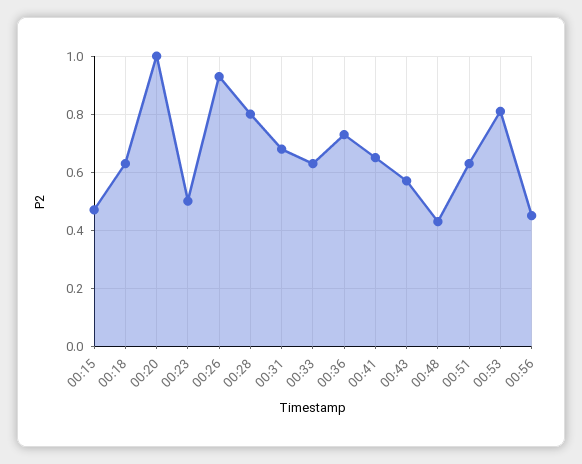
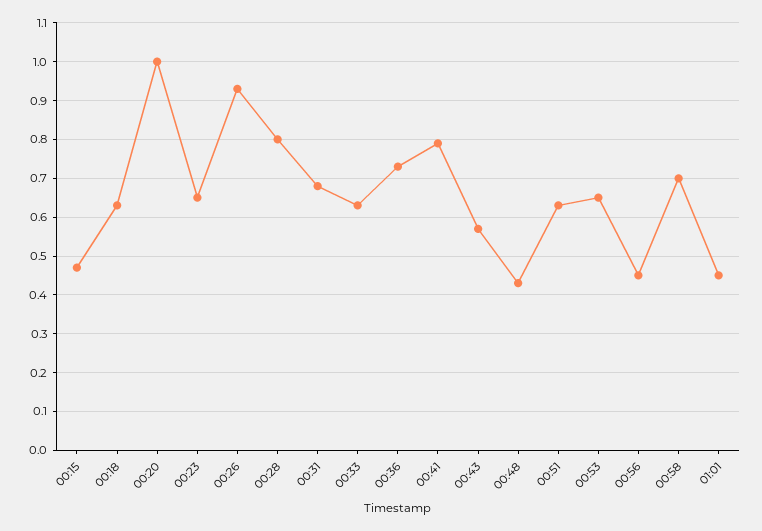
00:23: 0.5 -> 0.65
00:41: 0.65 -> 0.8
00:53: 0.8 -> 0.65
00:58: none -> 0.7
01:01: none -> 0.45

